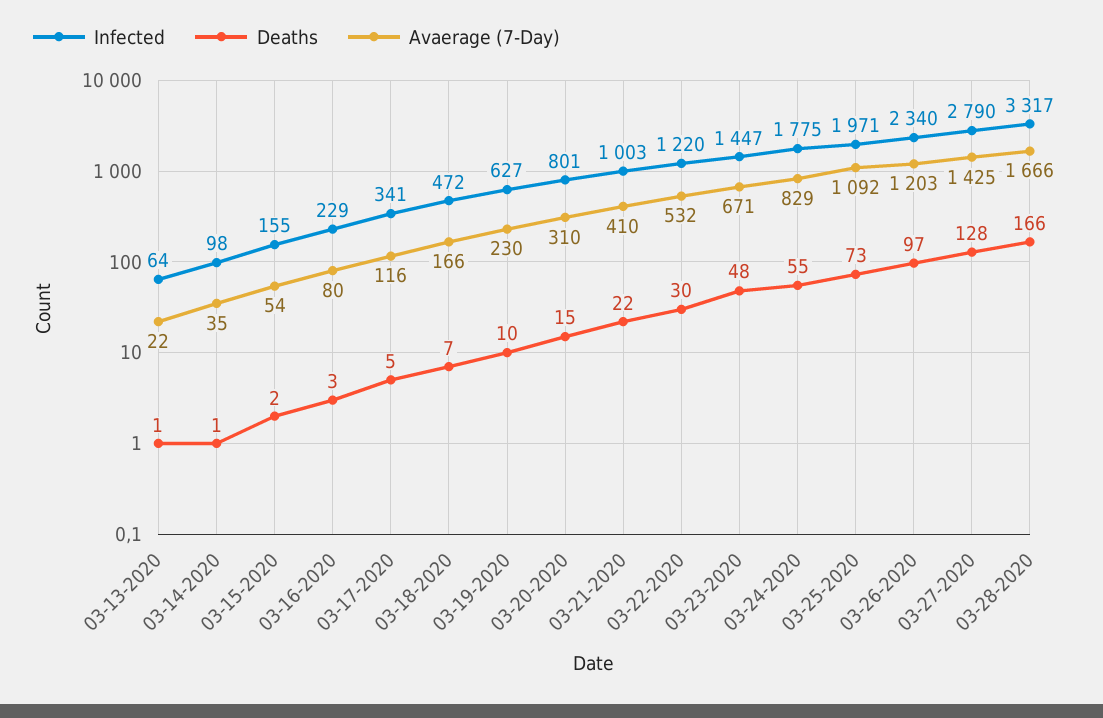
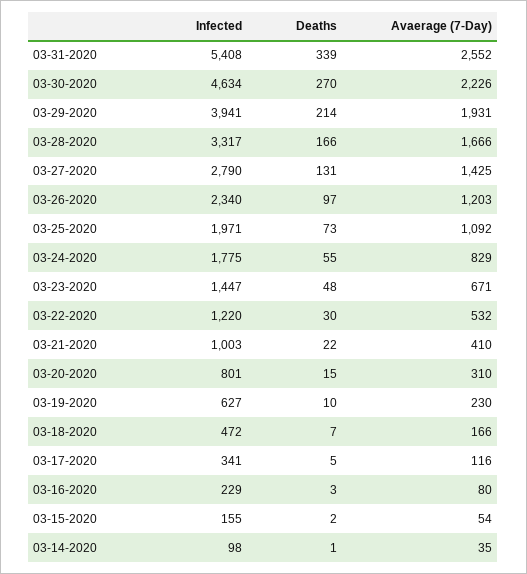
Infected, 03-13-2020: 64 -> none
Deaths, 03-13-2020: 1 -> none
Avaerage (7-Day), 03-13-2020: 22 -> none
Deaths, 03-27-2020: 128 -> 131
Infected, 03-31-2020: none -> 5408
Deaths, 03-31-2020: none -> 339
Avaerage (7-Day), 03-31-2020: none -> 2552
Infected, 03-30-2020: none -> 4634
Deaths, 03-30-2020: none -> 270
Avaerage (7-Day), 03-30-2020: none -> 2226
Infected, 03-29-2020: none -> 3941
Deaths, 03-29-2020: none -> 214
Avaerage (7-Day), 03-29-2020: none -> 1931

